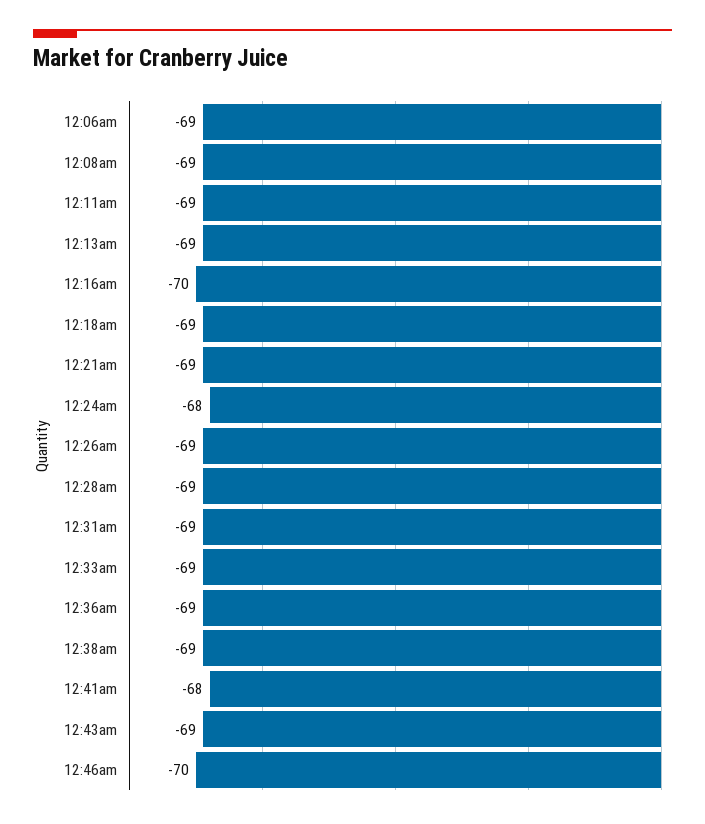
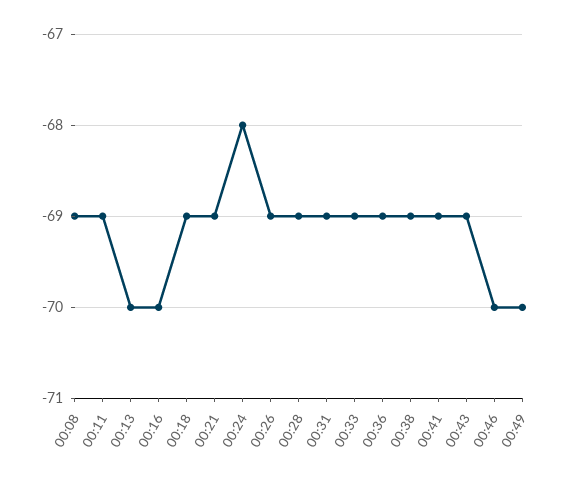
12:06am: -69 -> none
12:13am: -69 -> -70
12:41am: -68 -> -69
00:49: none -> -70

